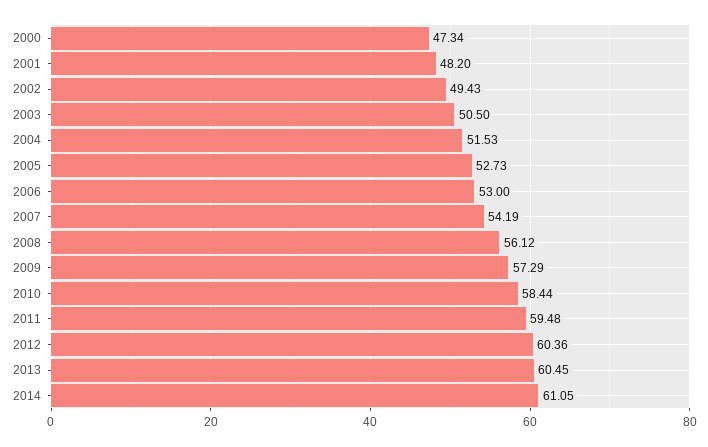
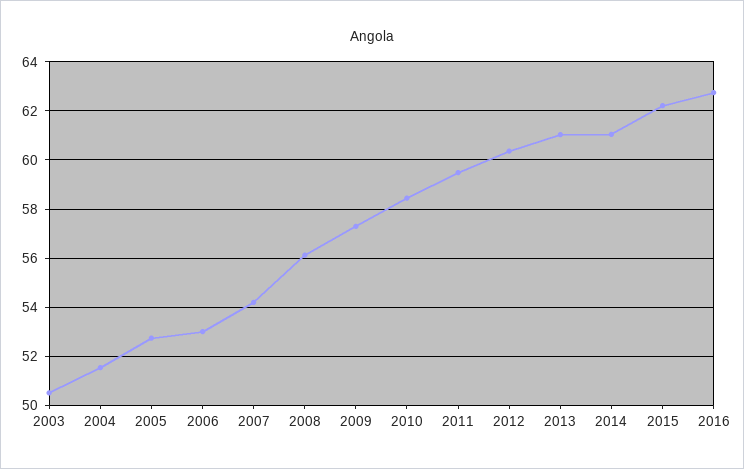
2000: 47.34 -> none
2001: 48.2 -> none
2002: 49.43 -> none
2013: 60.45 -> 61
2015: none -> 62.25
2016: none -> 62.75

